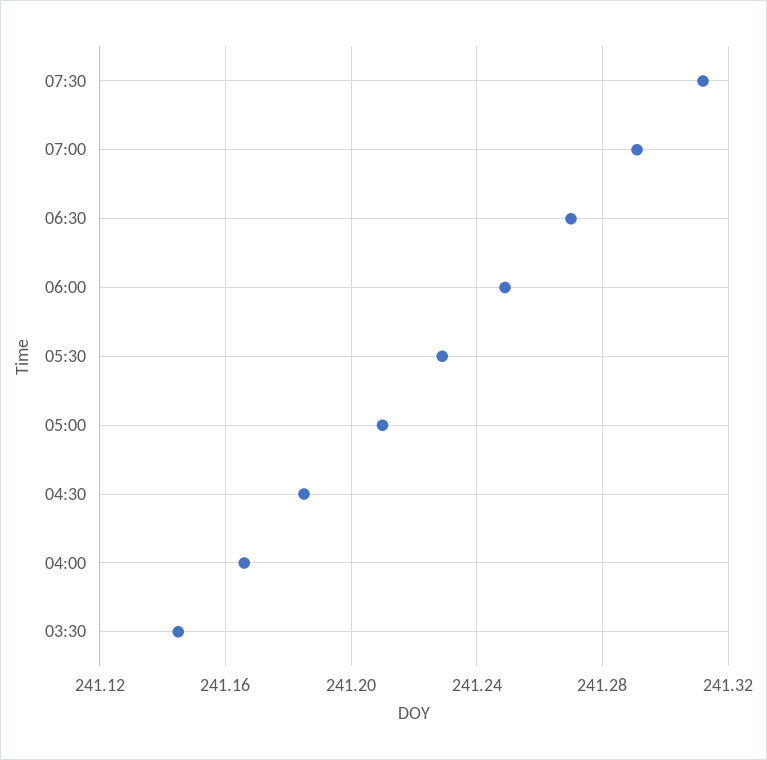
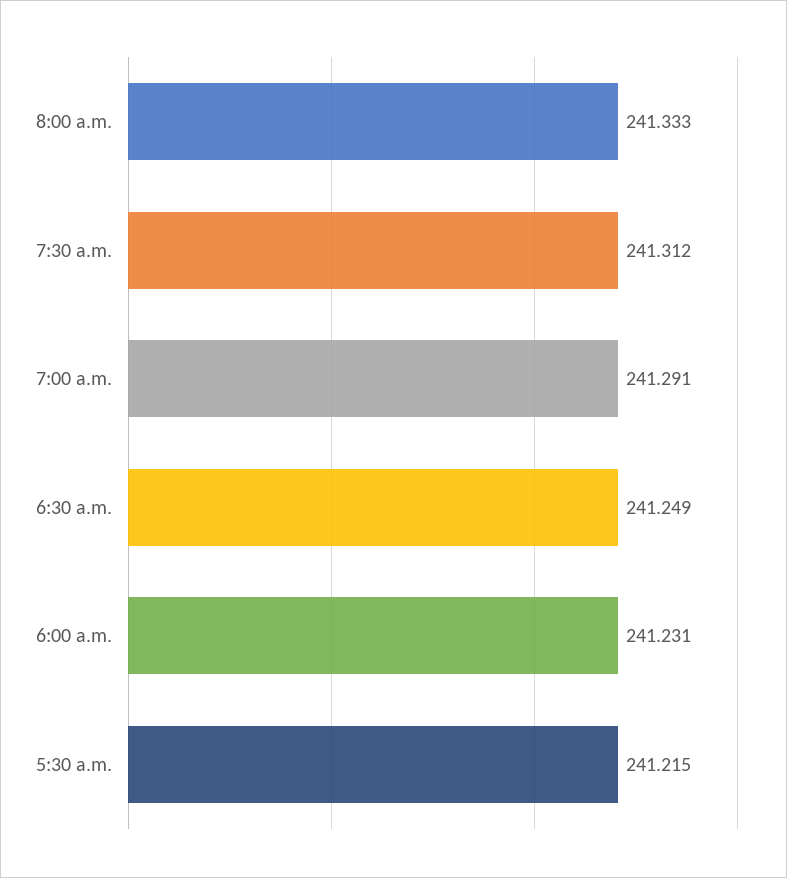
06:30: 241.27 -> 241.249
06:00: 241.25 -> 241.231
05:30: 241.23 -> 241.215
05:00: 241.21 -> none
04:30: 241.185 -> none
04:00: 241.165 -> none
03:30: 241.145 -> none
8:00 a.m.: none -> 241.333

